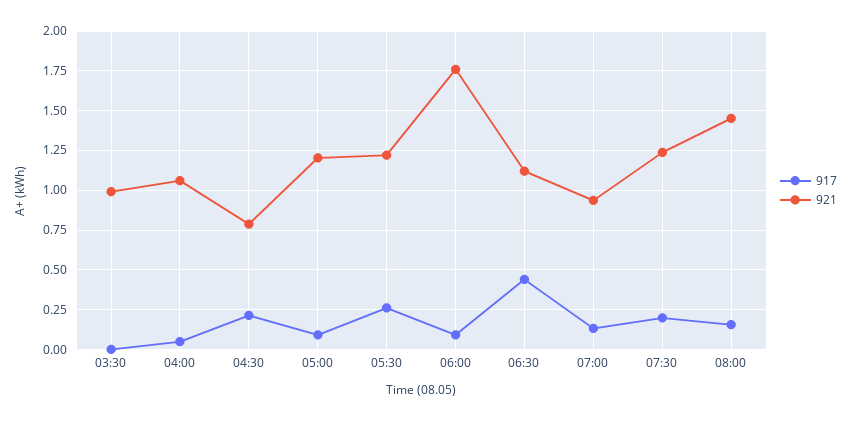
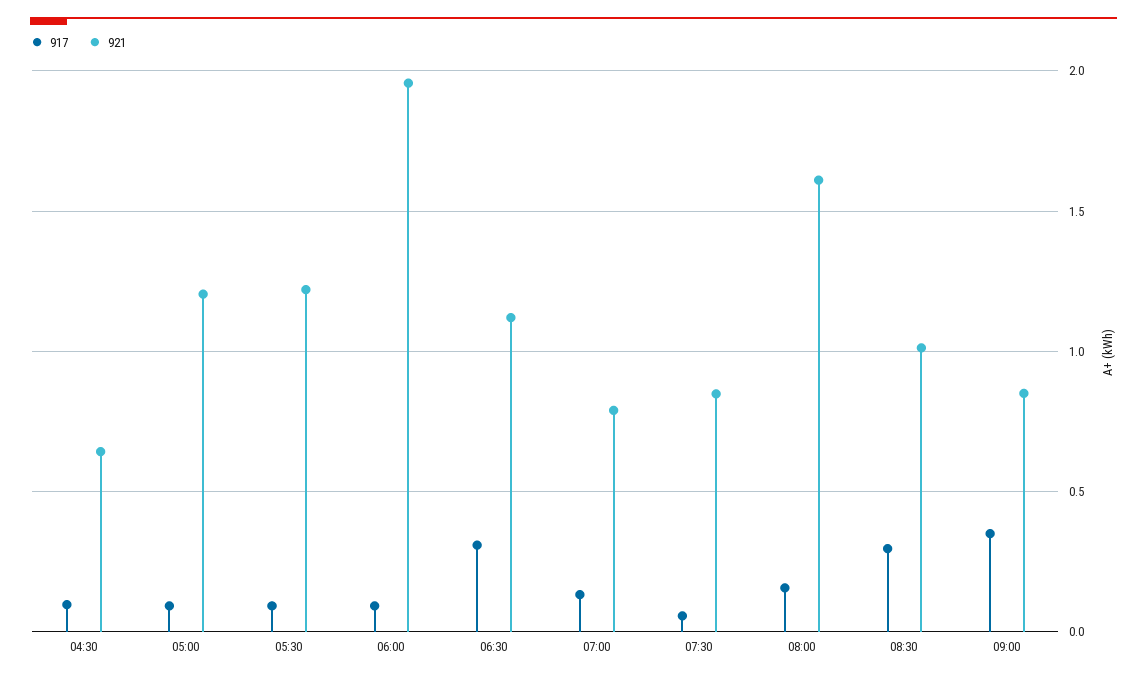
917, 03:30: 0 -> none
921, 03:30: 1 -> none
917, 04:00: 0.05 -> none
921, 04:00: 1.05 -> none
917, 04:30: 0.2 -> 0.1
921, 04:30: 0.8 -> 0.65
917, 05:30: 0.25 -> 0.1
921, 06:00: 1.75 -> 1.95
917, 06:30: 0.45 -> 0.3
921, 07:00: 0.95 -> 0.8
917, 07:30: 0.2 -> 0.05
921, 07:30: 1.25 -> 0.85
921, 08:00: 1.45 -> 1.6
917, 08:30: none -> 0.3
921, 08:30: none -> 1
917, 09:00: none -> 0.35
921, 09:00: none -> 0.85

